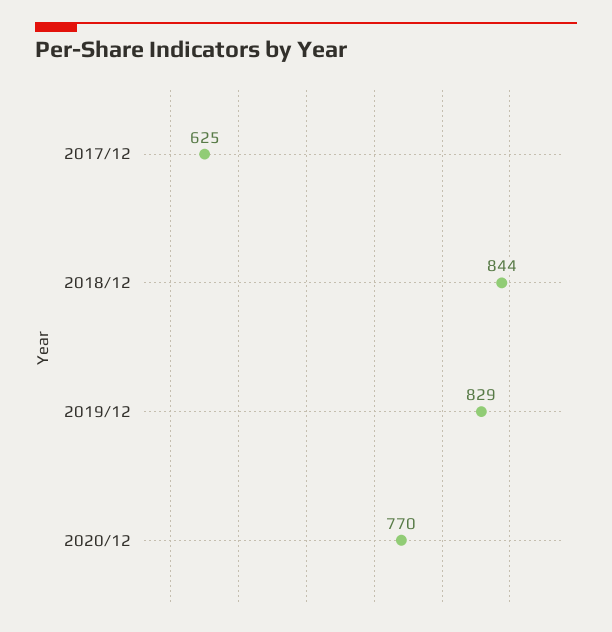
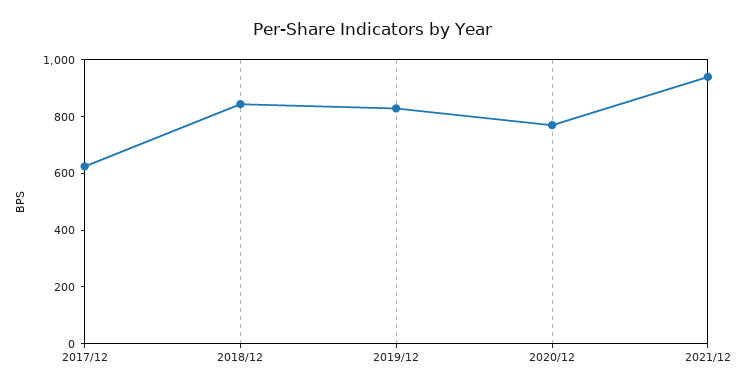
2021/12: none -> 950

